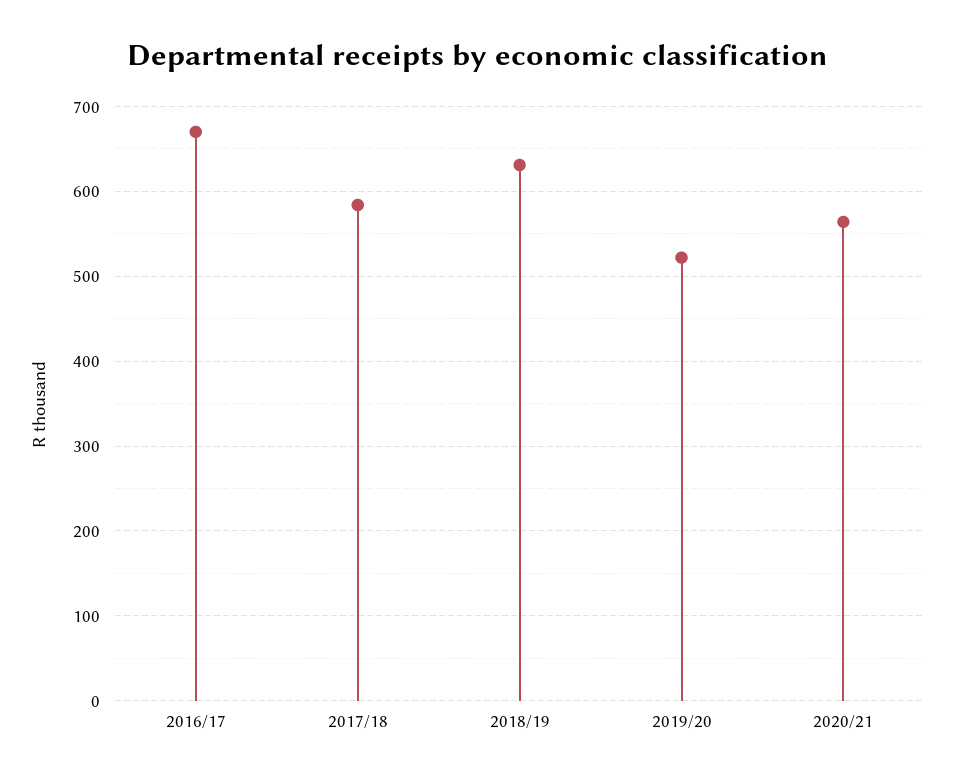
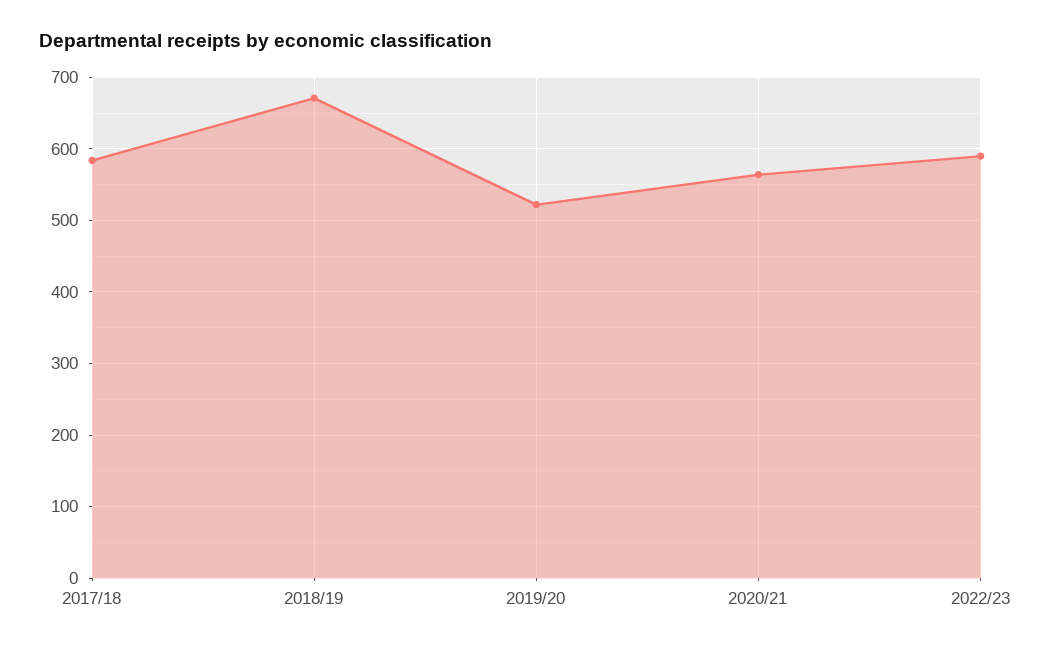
2016/17: 670 -> none
2018/19: 630 -> 670
2022/23: none -> 590

